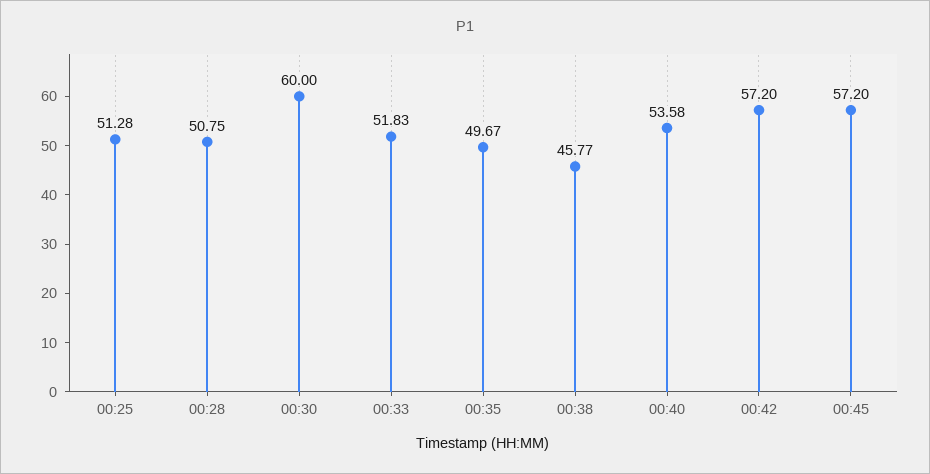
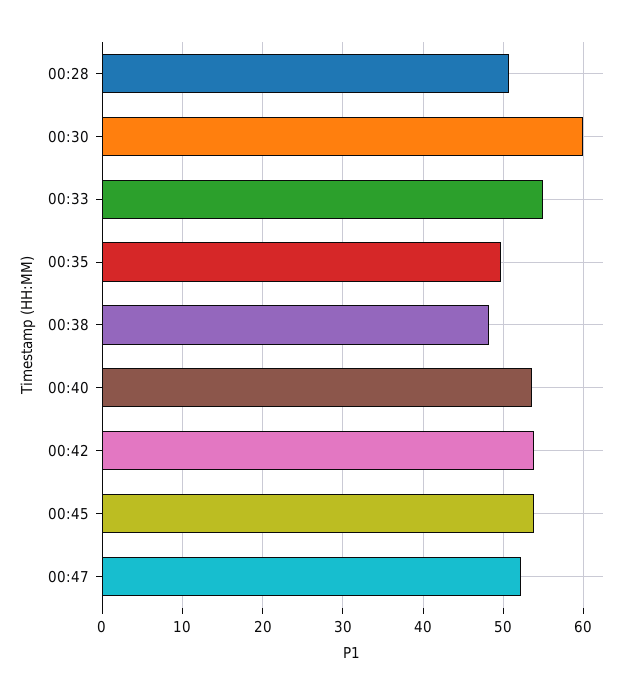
00:25: 51.28 -> none
00:33: 51.83 -> 55
00:38: 45.77 -> 48
00:42: 57.2 -> 54
00:45: 57.2 -> 54
00:47: none -> 52

